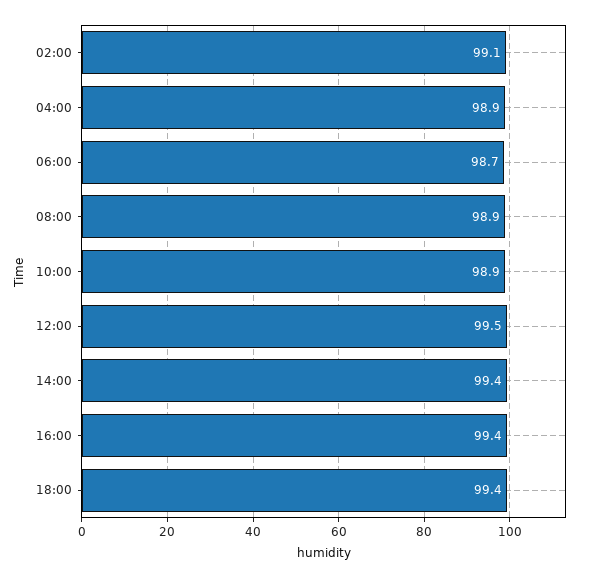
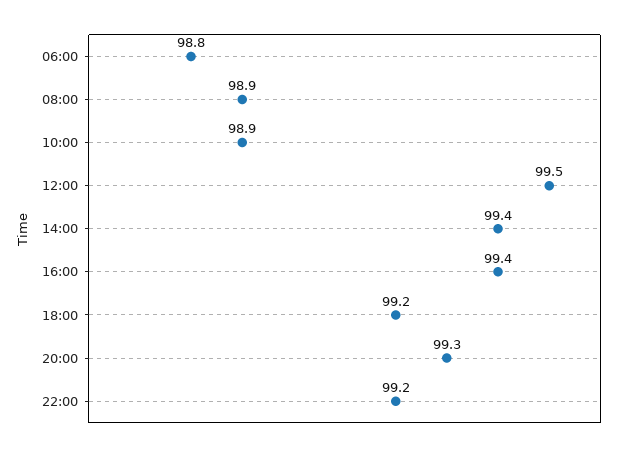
02:00: 99.1 -> none
04:00: 98.9 -> none
06:00: 98.7 -> 98.8
18:00: 99.4 -> 99.2
20:00: none -> 99.3
22:00: none -> 99.2

